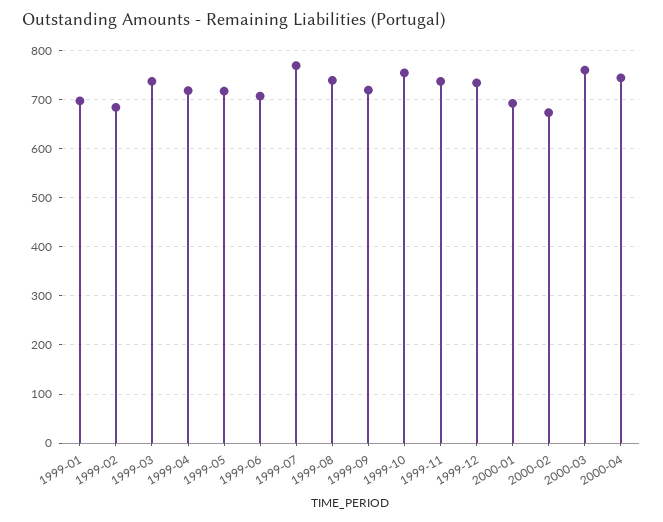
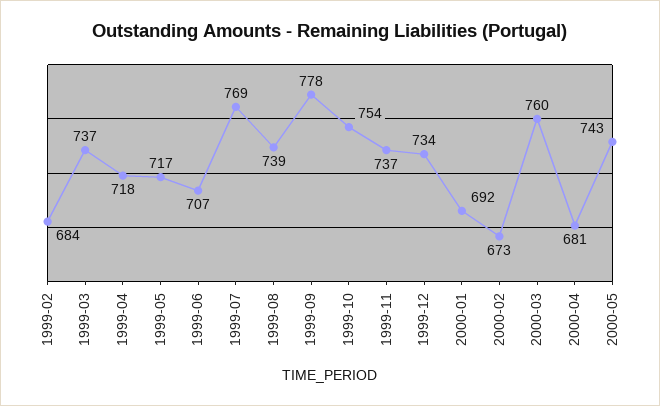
1999-01: 700 -> none
1999-09: 720 -> 778
2000-04: 740 -> 681
2000-05: none -> 743

